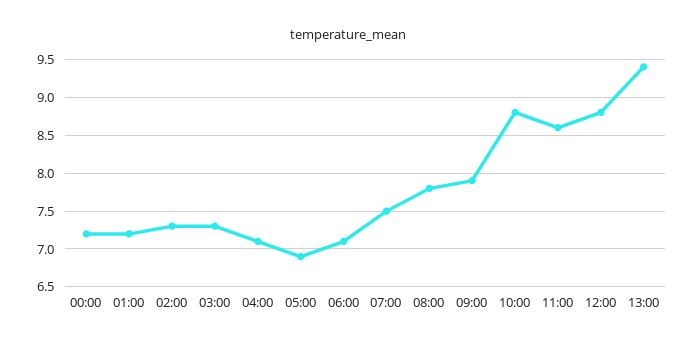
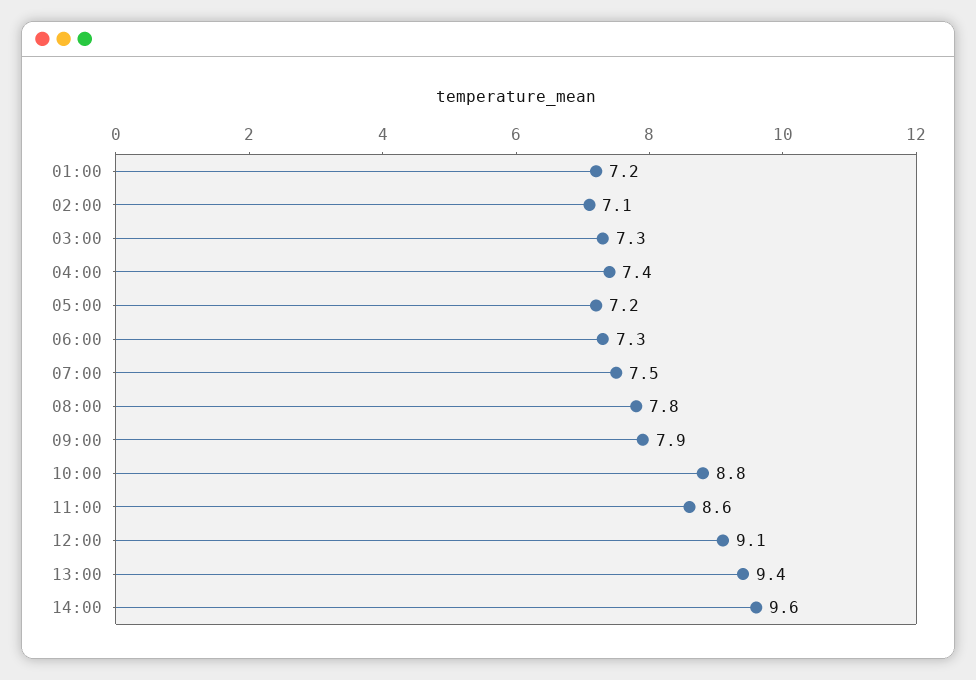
00:00: 7.2 -> none
02:00: 7.3 -> 7.1
04:00: 7.1 -> 7.4
05:00: 6.9 -> 7.2
06:00: 7.1 -> 7.3
12:00: 8.8 -> 9.1
14:00: none -> 9.6

